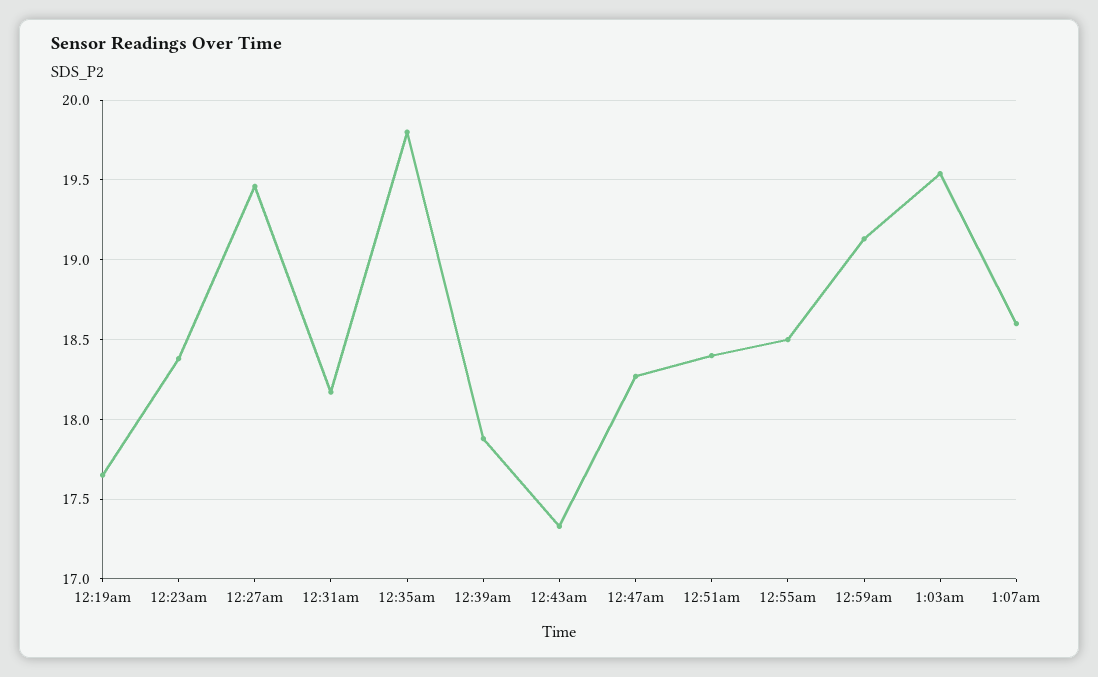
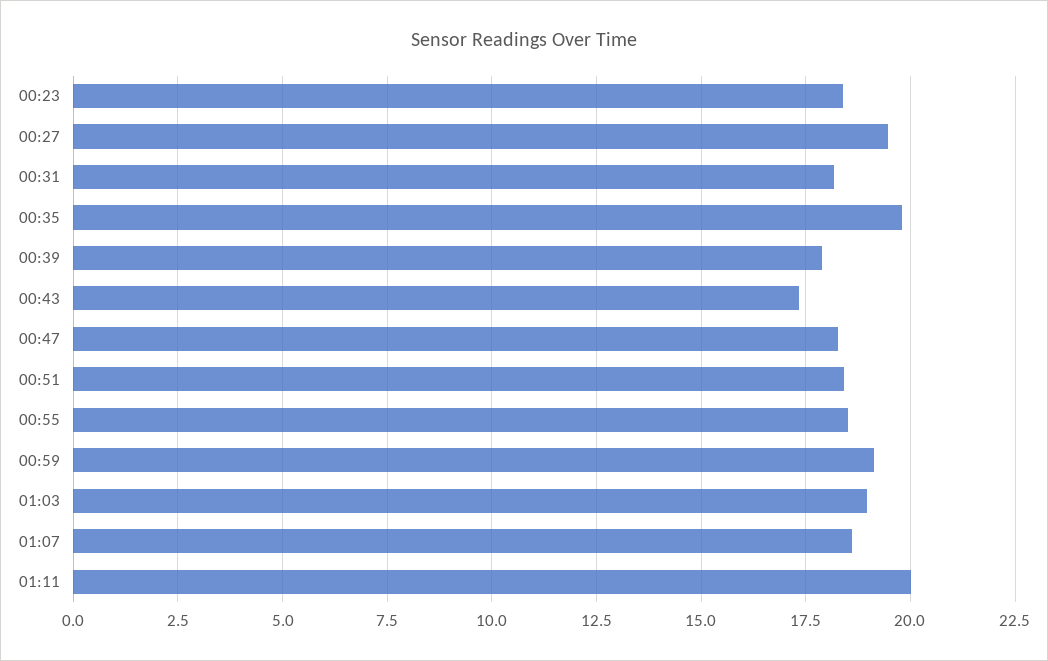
12:19am: 17.65 -> none
1:03am: 19.55 -> 19
01:11: none -> 20

